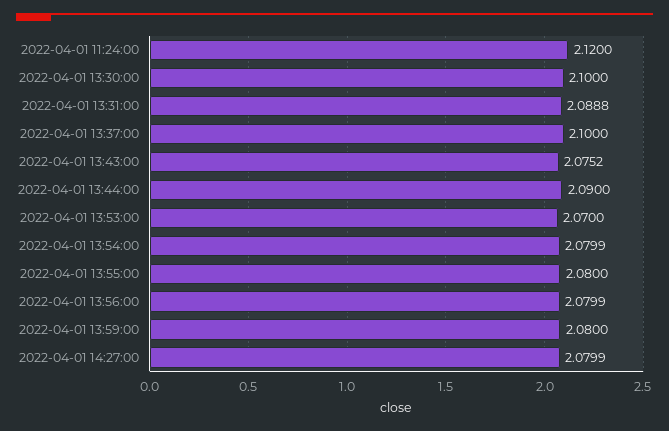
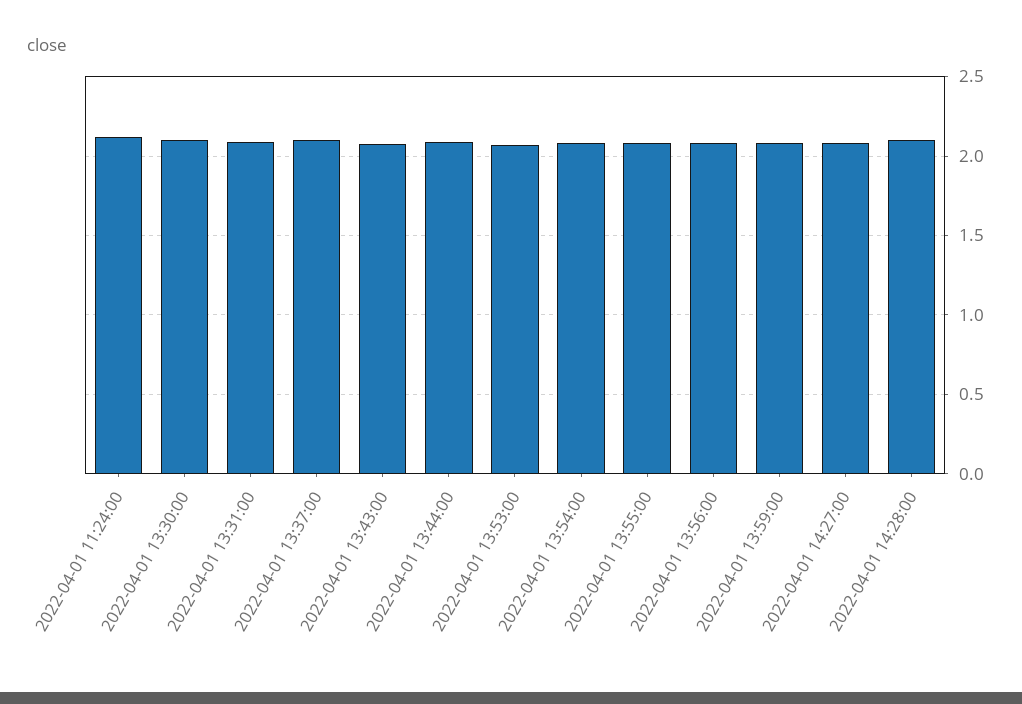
2022-04-01 14:28:00: none -> 2.1

